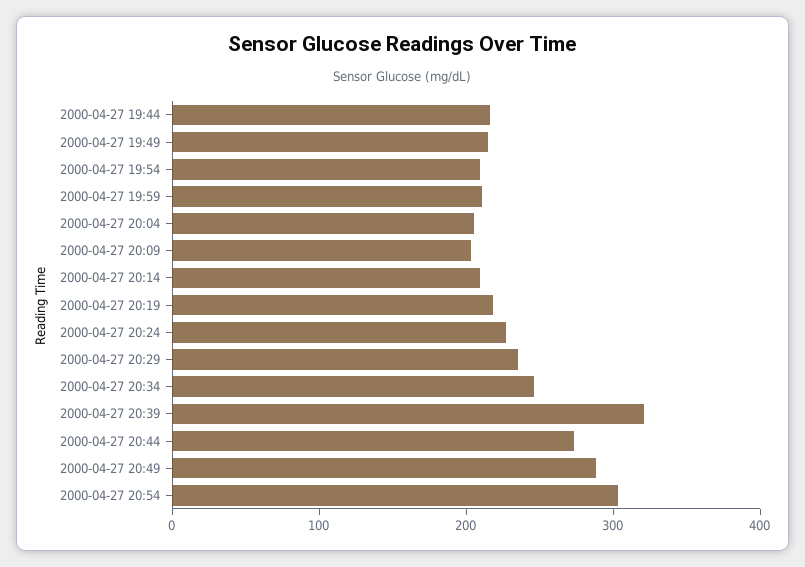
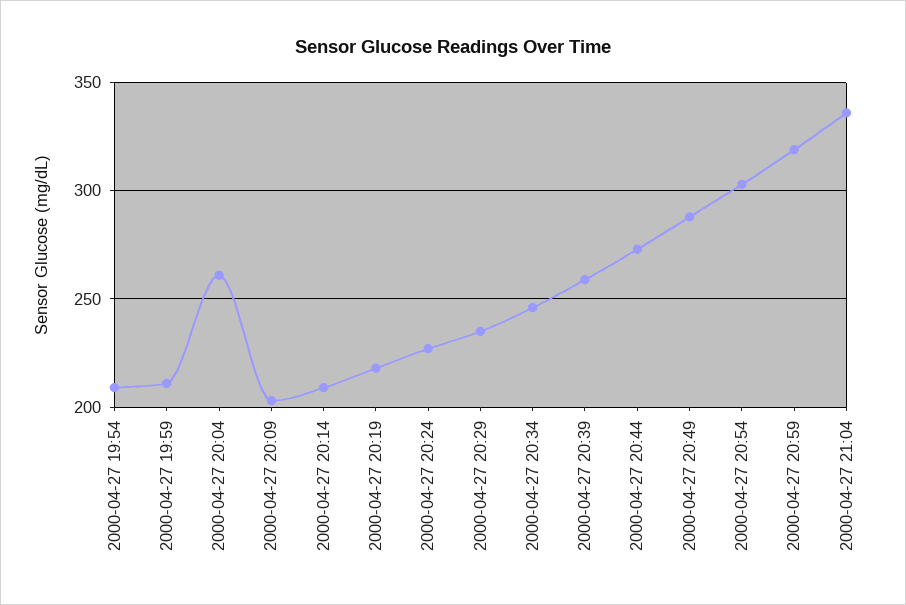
2000-04-27 19:44: 220 -> none
2000-04-27 19:49: 220 -> none
2000-04-27 20:04: 200 -> 260
2000-04-27 20:39: 320 -> 260
2000-04-27 20:59: none -> 320
2000-04-27 21:04: none -> 335

